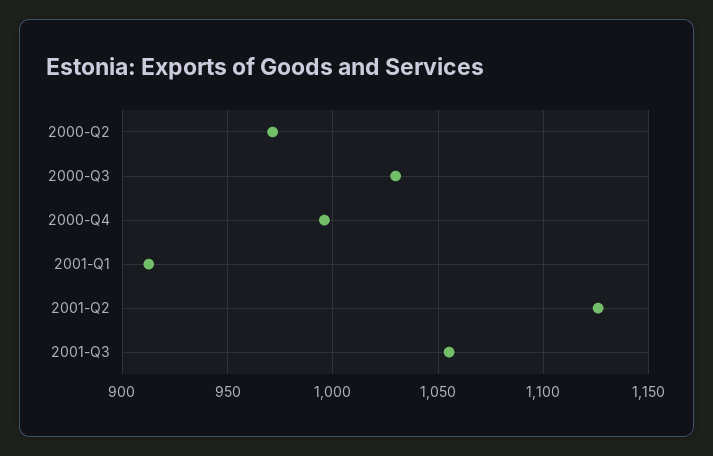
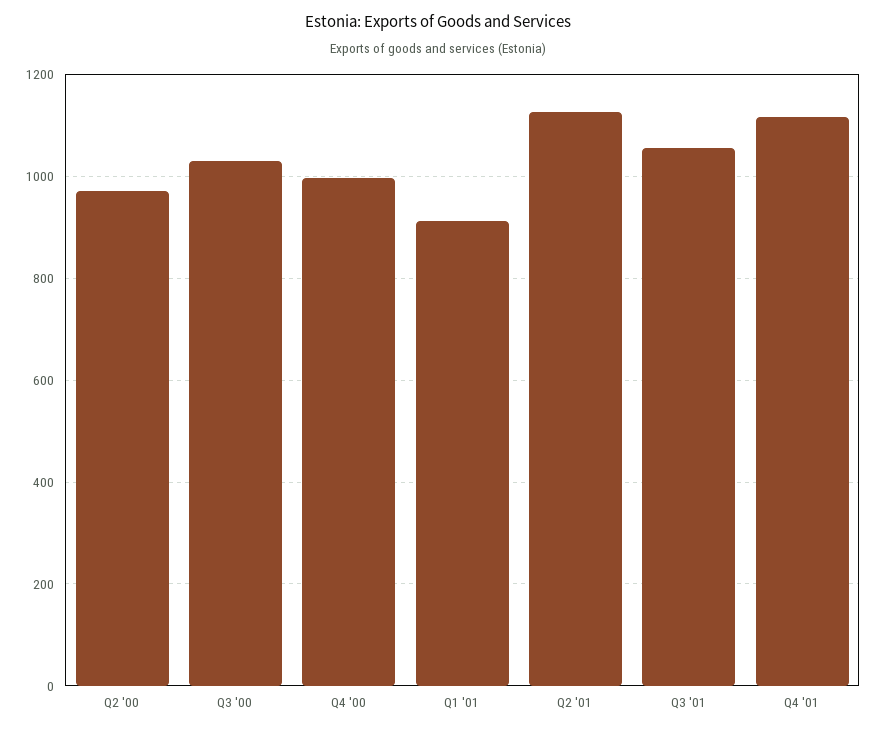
Q4 '01: none -> 1120

